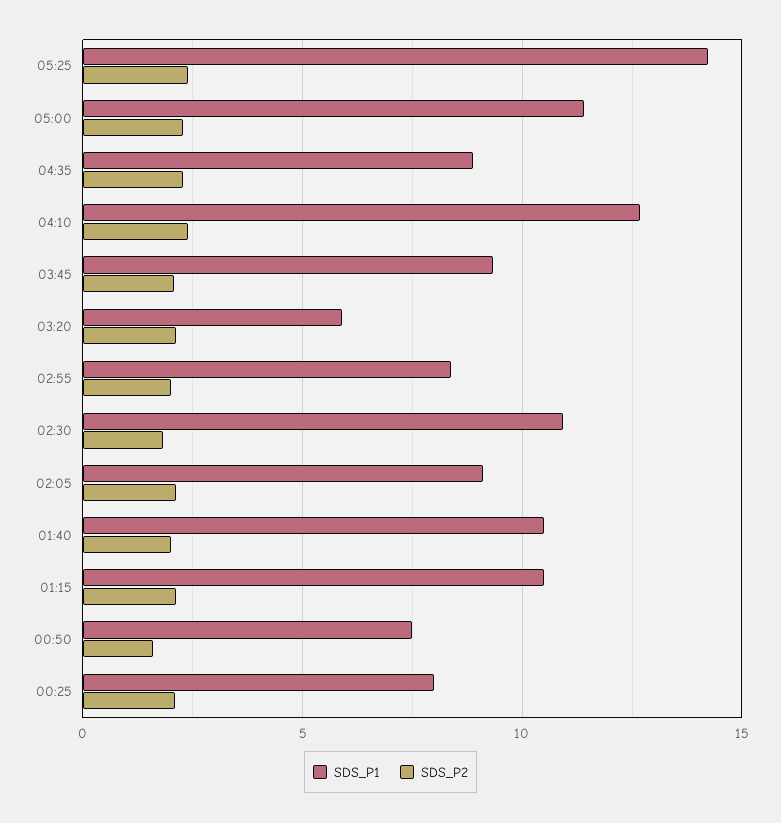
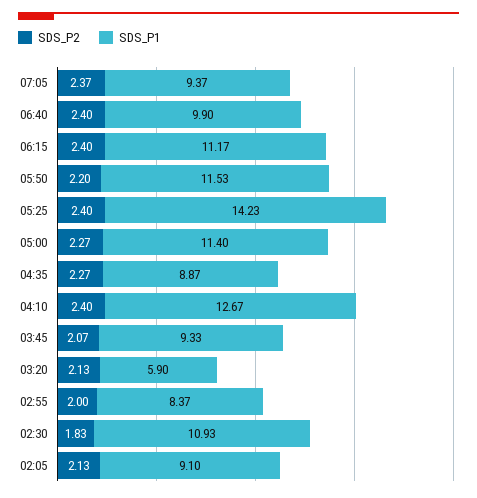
SDS_P1, 01:40: 10.5 -> none
SDS_P2, 01:40: 2 -> none
SDS_P1, 01:15: 10.5 -> none
SDS_P2, 01:15: 2 -> none
SDS_P1, 00:50: 7.5 -> none
SDS_P2, 00:50: 1.5 -> none
SDS_P1, 00:25: 8 -> none
SDS_P2, 00:25: 2 -> none
SDS_P2, 07:05: none -> 2.37
SDS_P1, 07:05: none -> 9.37
SDS_P2, 06:40: none -> 2.4
SDS_P1, 06:40: none -> 9.9
SDS_P2, 06:15: none -> 2.4
SDS_P1, 06:15: none -> 11.17
SDS_P2, 05:50: none -> 2.2
SDS_P1, 05:50: none -> 11.53

